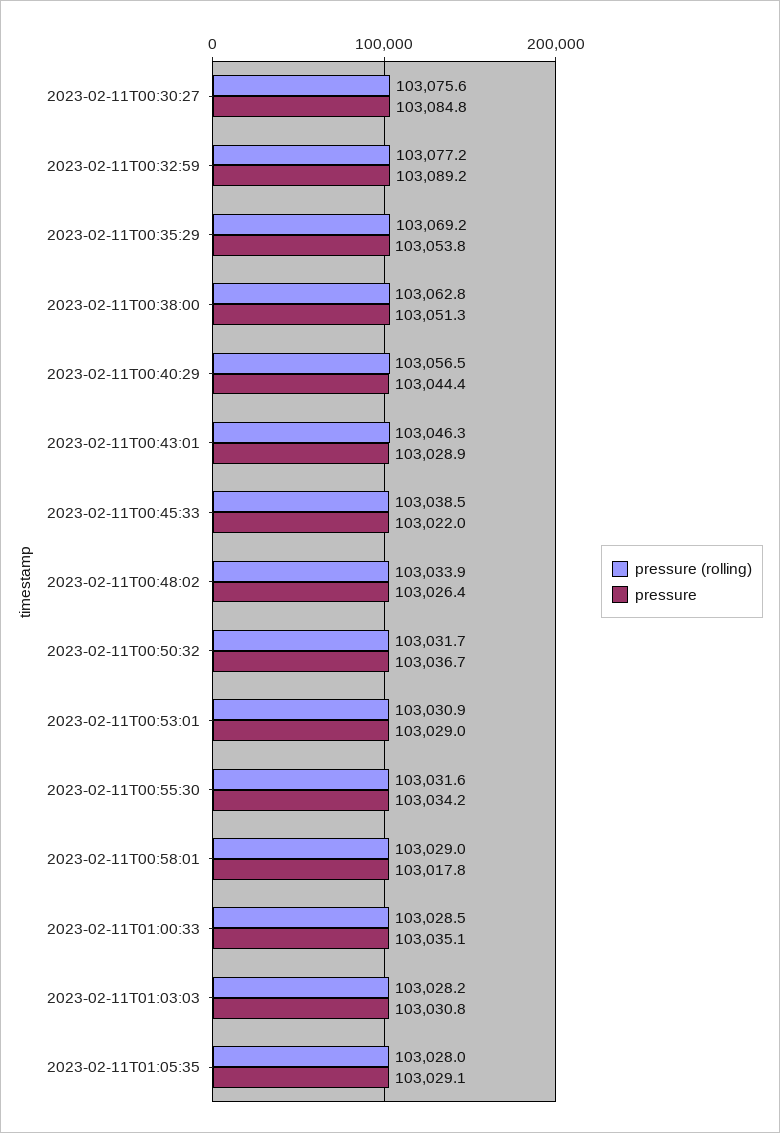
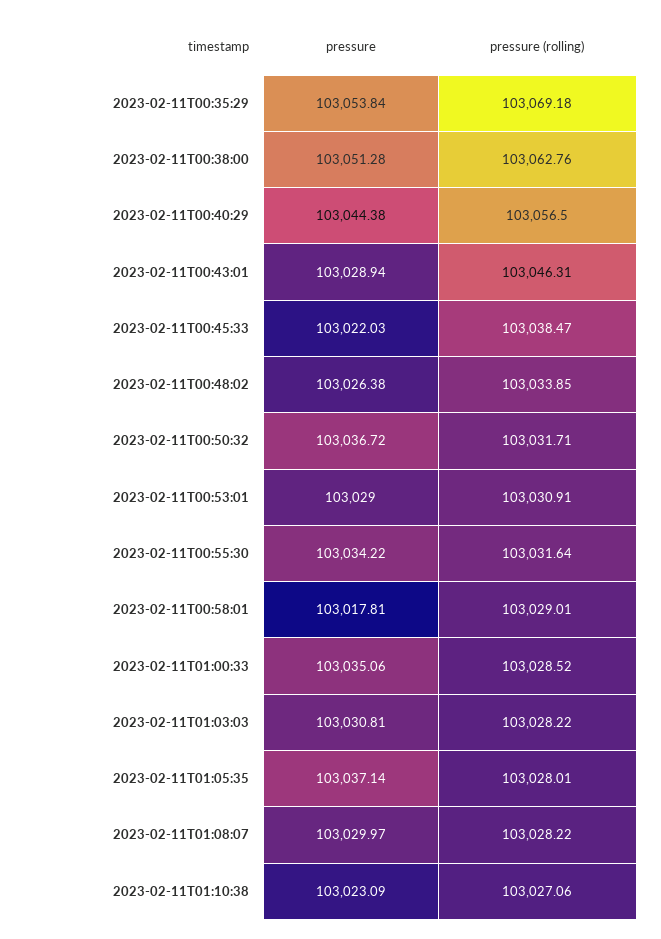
pressure (rolling), 2023-02-11T00:30:27: 103075.6 -> none
pressure, 2023-02-11T00:30:27: 103084.8 -> none
pressure (rolling), 2023-02-11T00:32:59: 103077.2 -> none
pressure, 2023-02-11T00:32:59: 103089.2 -> none
pressure, 2023-02-11T01:05:35: 103029.1 -> 103037.14
pressure, 2023-02-11T01:08:07: none -> 103029.97
pressure (rolling), 2023-02-11T01:08:07: none -> 103028.22
pressure, 2023-02-11T01:10:38: none -> 103023.09
pressure (rolling), 2023-02-11T01:10:38: none -> 103027.06

